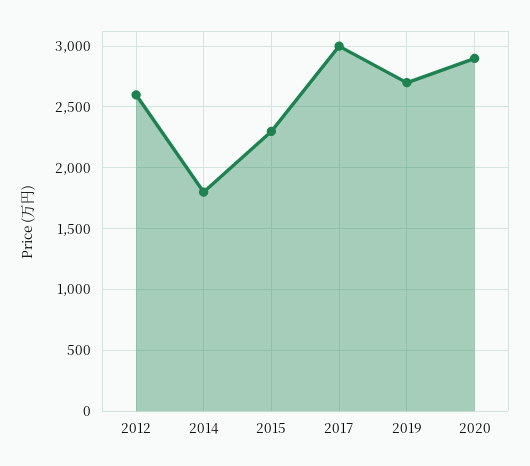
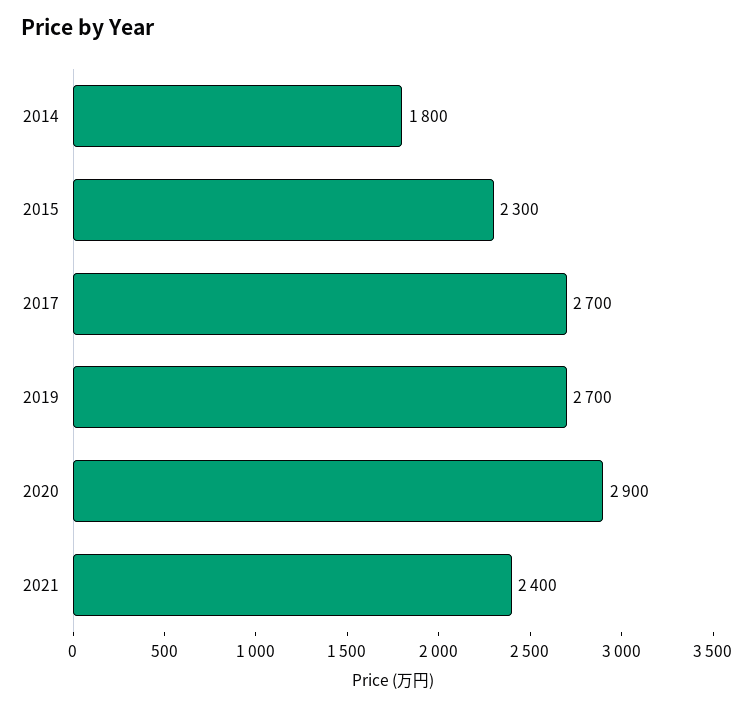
2012: 2600 -> none
2017: 3000 -> 2700
2021: none -> 2400

